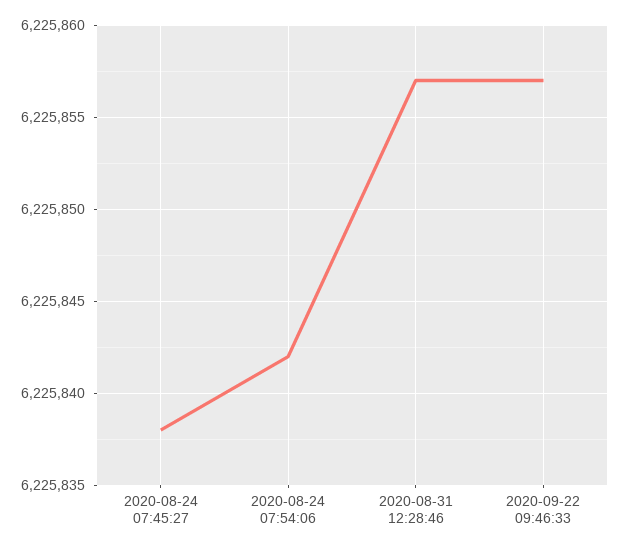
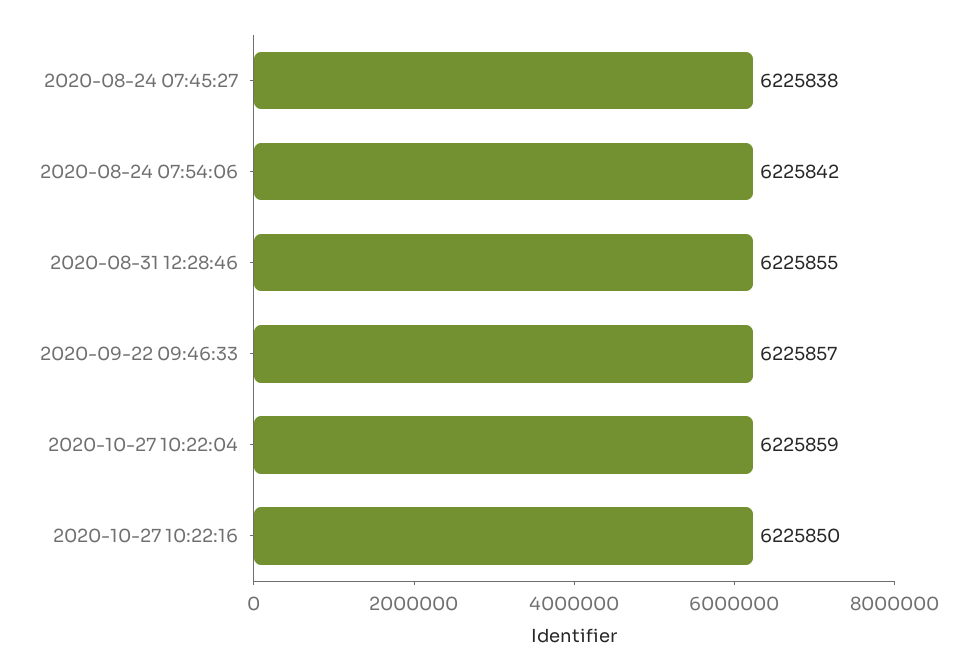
2020-08-31 12:28:46: 6225857 -> 6225855
2020-10-27 10:22:04: none -> 6225859
2020-10-27 10:22:16: none -> 6225850

